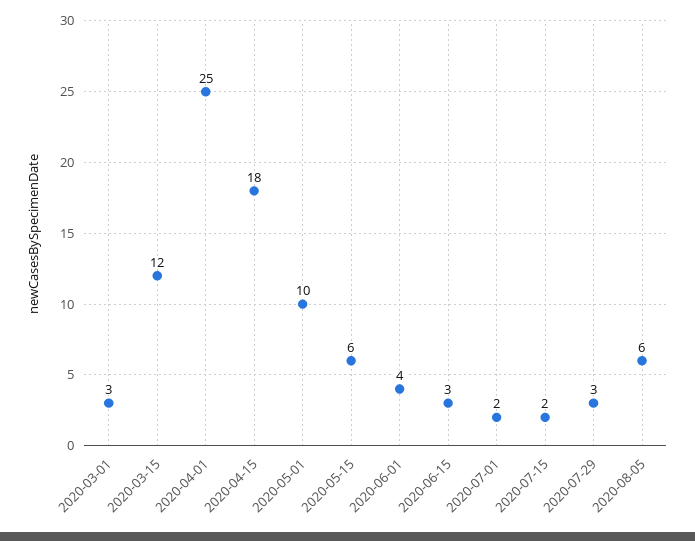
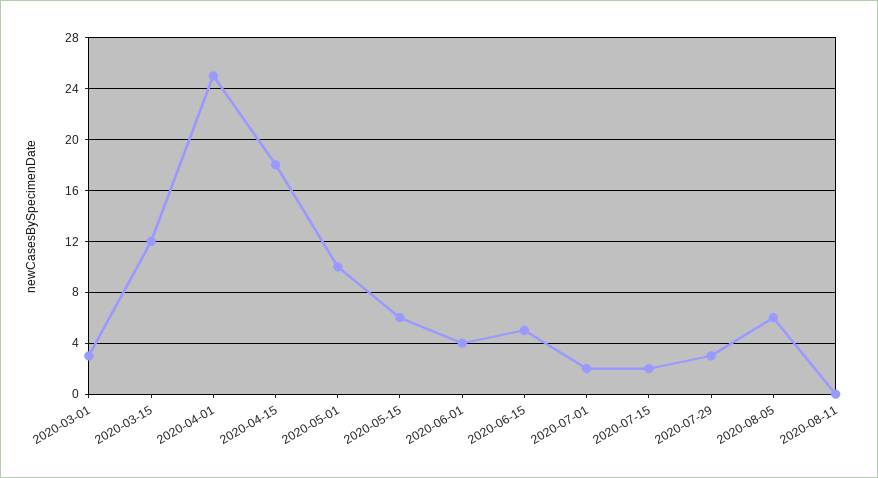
2020-06-15: 3 -> 5
2020-08-11: none -> 0

